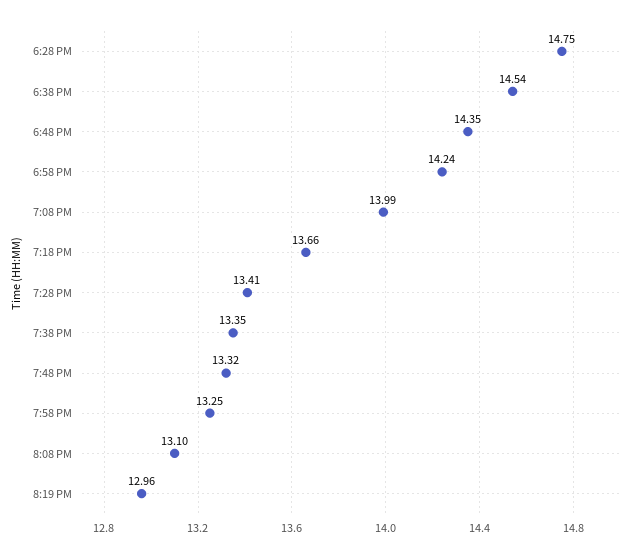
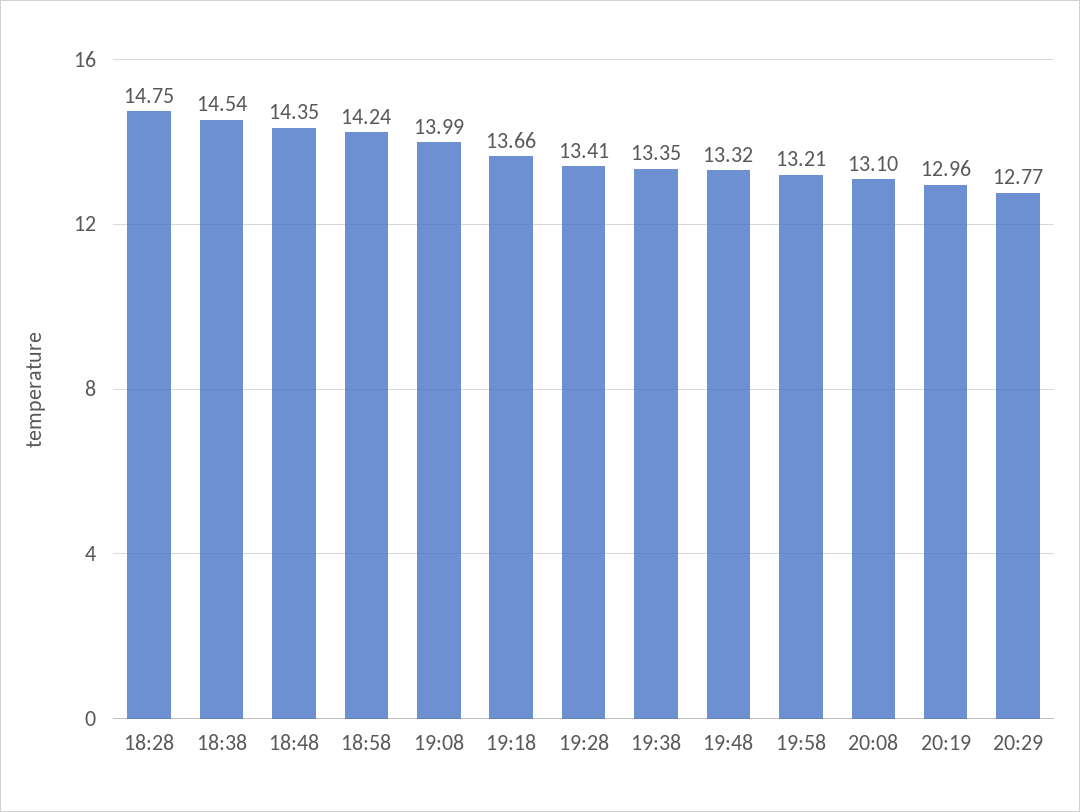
7:58 PM: 13.25 -> 13.21
20:29: none -> 12.77

